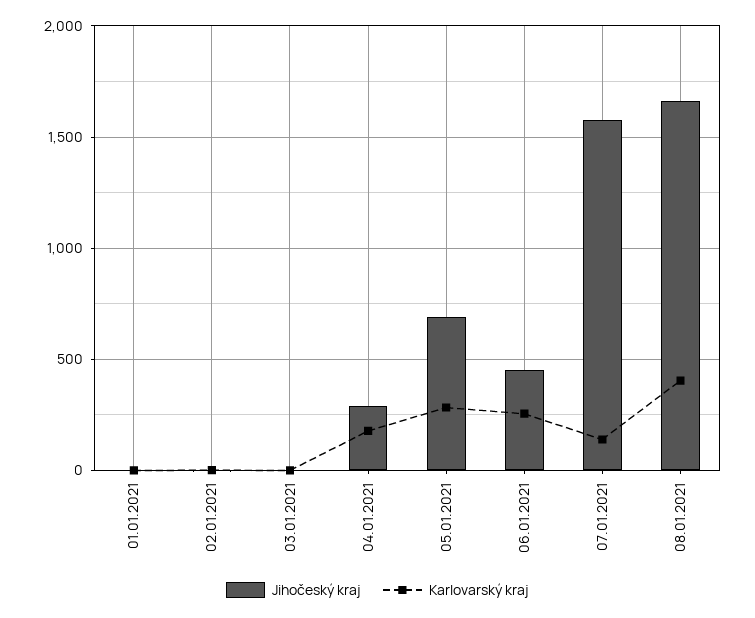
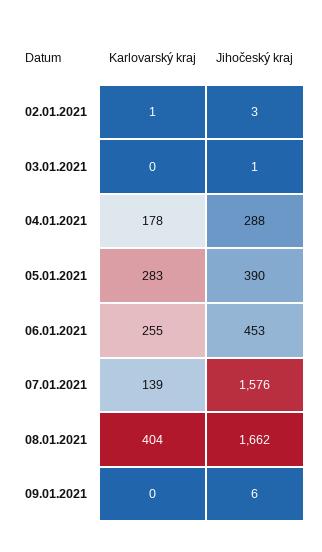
Jihočeský kraj, 01.01.2021: 0 -> none
Karlovarský kraj, 01.01.2021: 0 -> none
Jihočeský kraj, 05.01.2021: 700 -> 390
Karlovarský kraj, 09.01.2021: none -> 0
Jihočeský kraj, 09.01.2021: none -> 6

